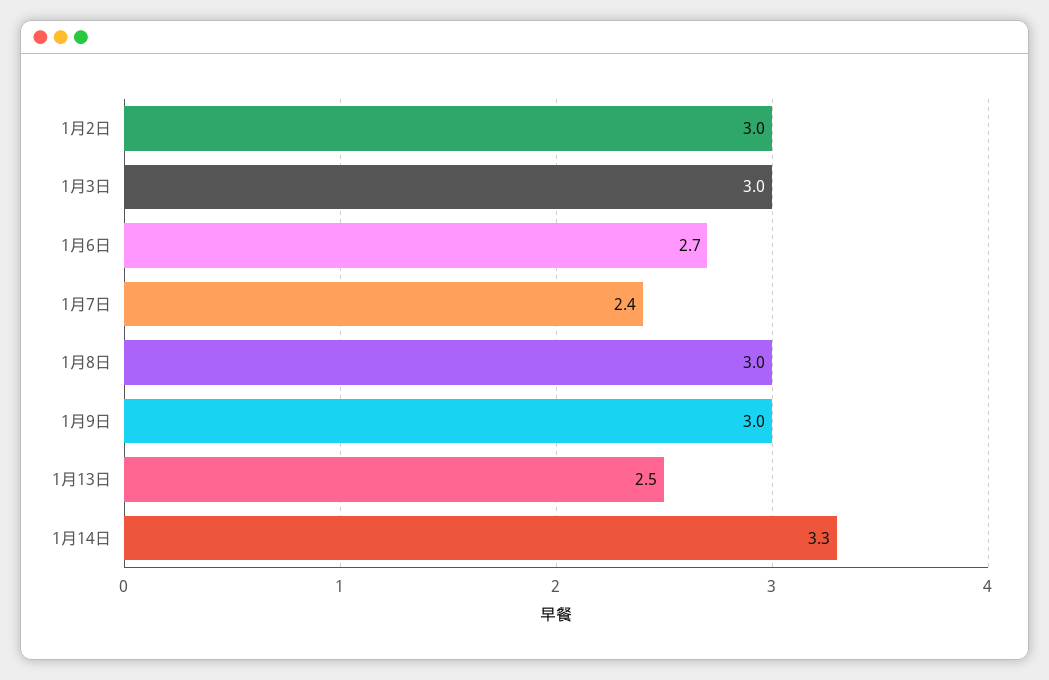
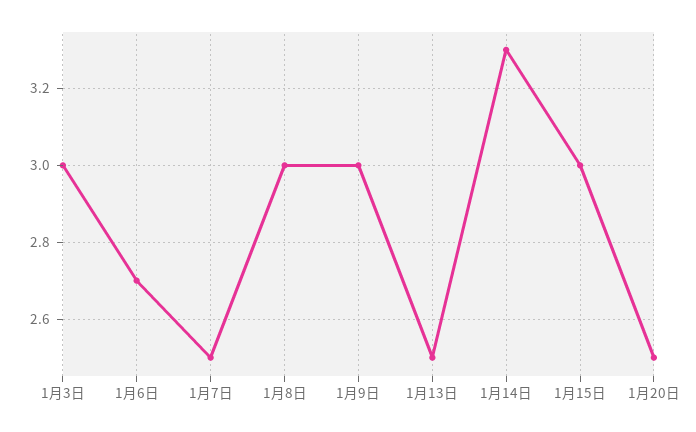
1月2日: 3 -> none
1月7日: 2.4 -> 2.5
1月15日: none -> 3
1月20日: none -> 2.5

